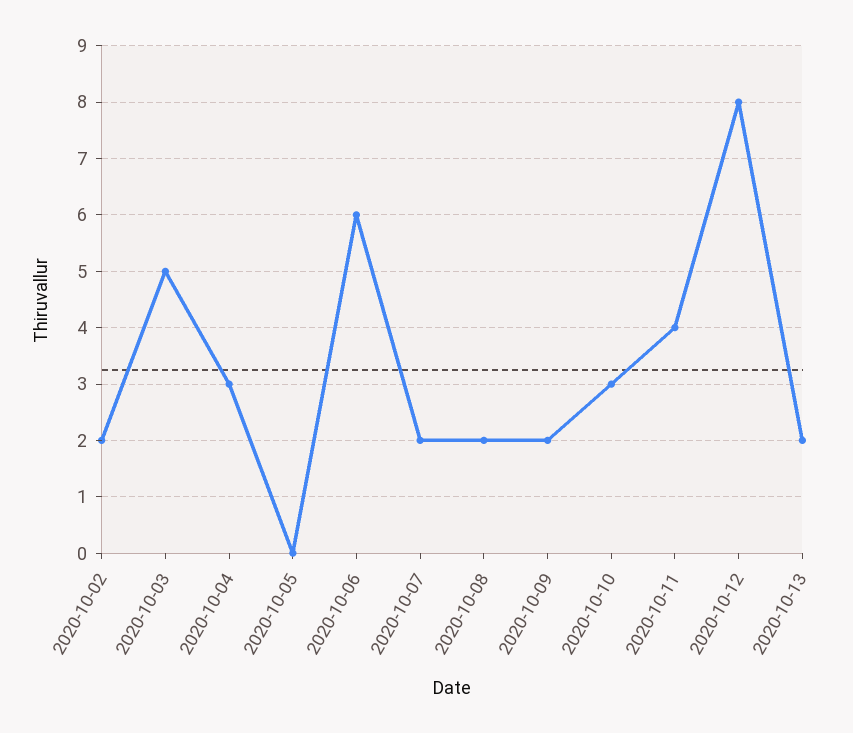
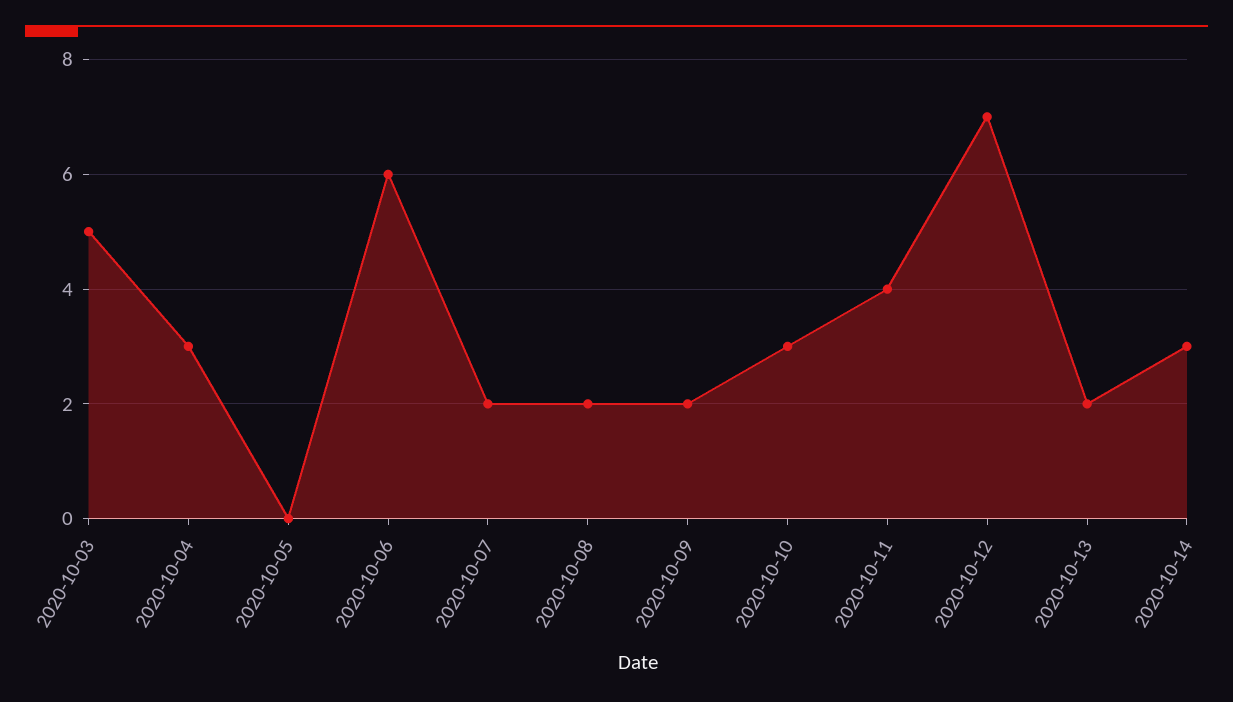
2020-10-02: 2 -> none
2020-10-12: 8 -> 7
2020-10-14: none -> 3

